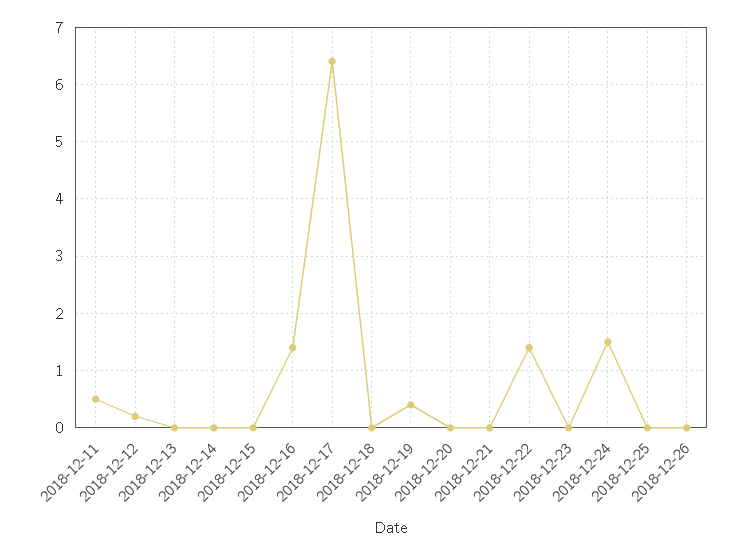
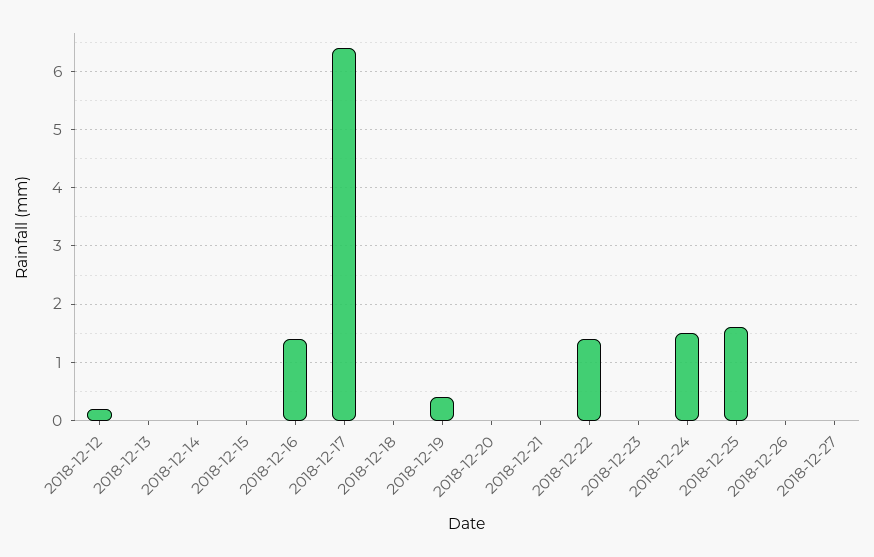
2018-12-11: 0.5 -> none
2018-12-25: 0 -> 1.5
2018-12-27: none -> 0

